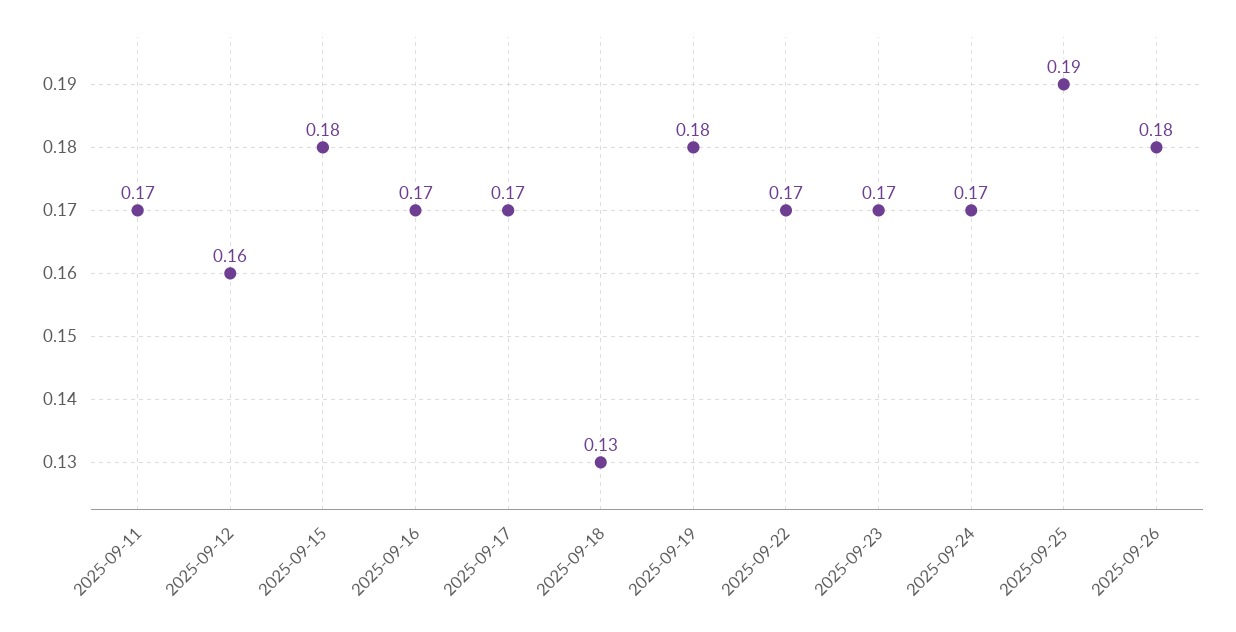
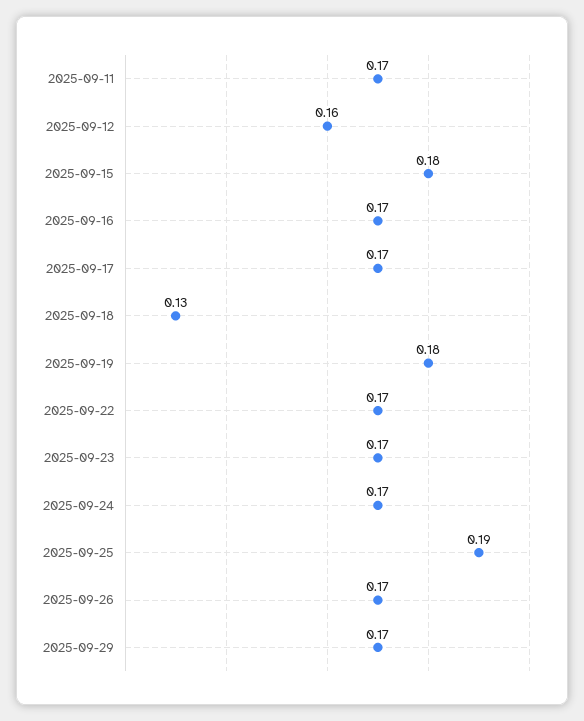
2025-09-26: 0.18 -> 0.17
2025-09-29: none -> 0.17

